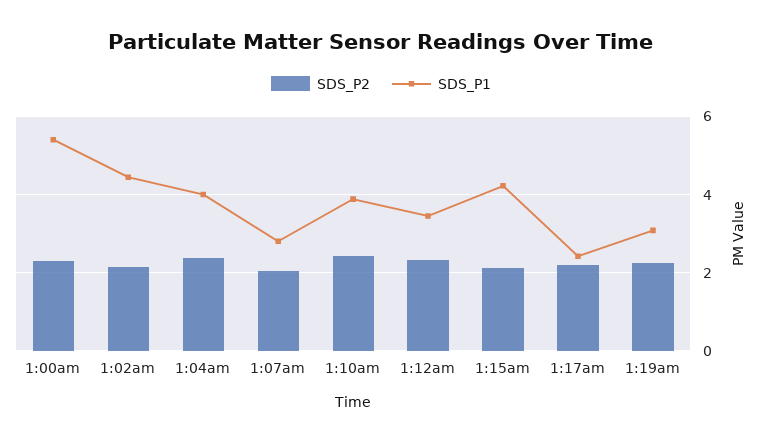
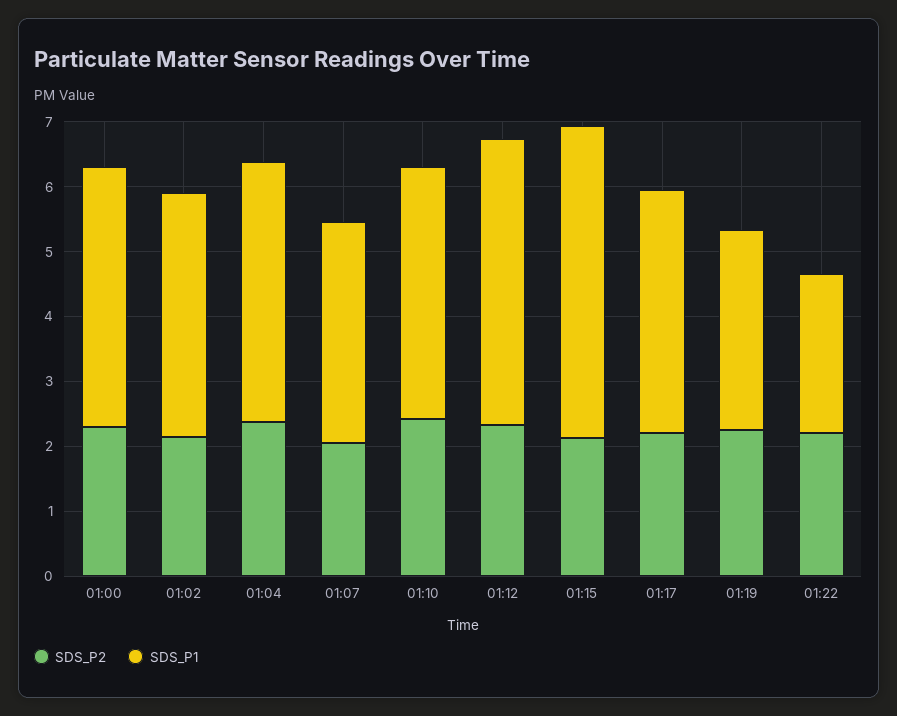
SDS_P1, 1:00am: 5.4 -> 4
SDS_P1, 1:02am: 4.4 -> 3.8
SDS_P1, 1:07am: 2.8 -> 3.4
SDS_P1, 1:12am: 3.4 -> 4.4
SDS_P1, 1:15am: 4.2 -> 4.8
SDS_P1, 1:17am: 2.4 -> 3.8
SDS_P2, 01:22: none -> 2.2
SDS_P1, 01:22: none -> 2.4

